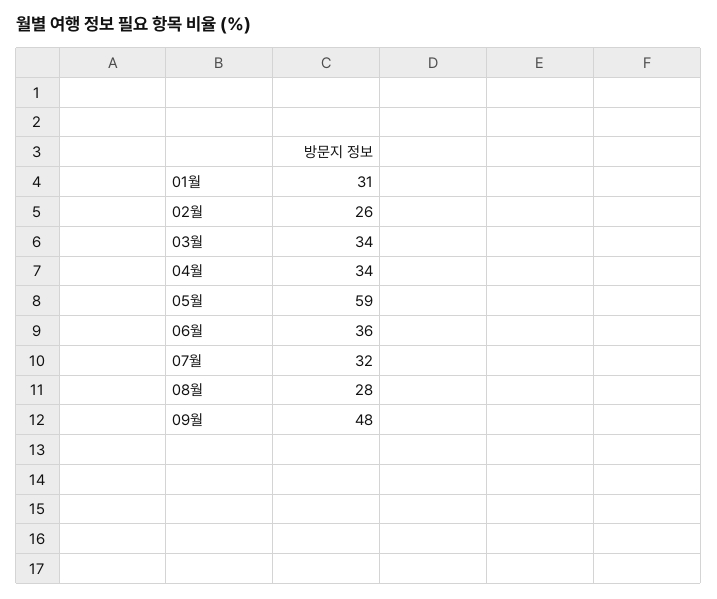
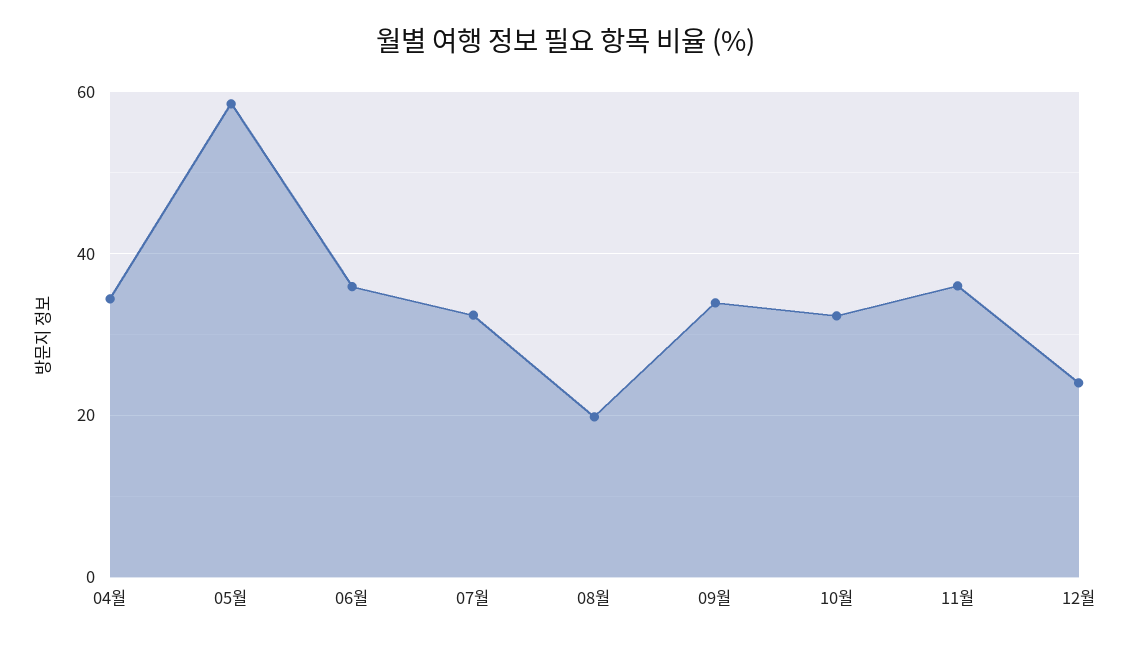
01월: 31 -> none
02월: 26 -> none
03월: 34 -> none
08월: 28 -> 20
09월: 48 -> 34
10월: none -> 32
11월: none -> 36
12월: none -> 24

